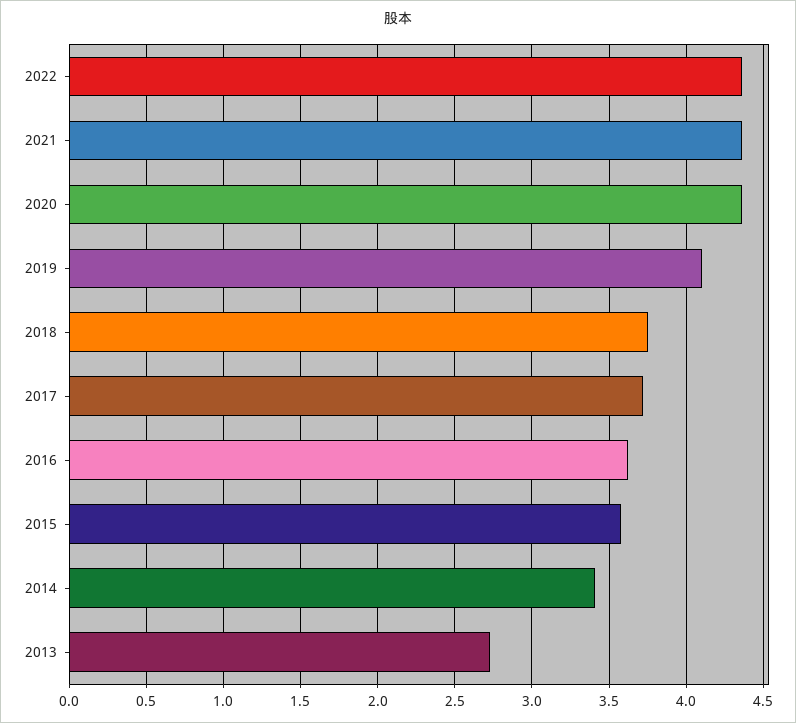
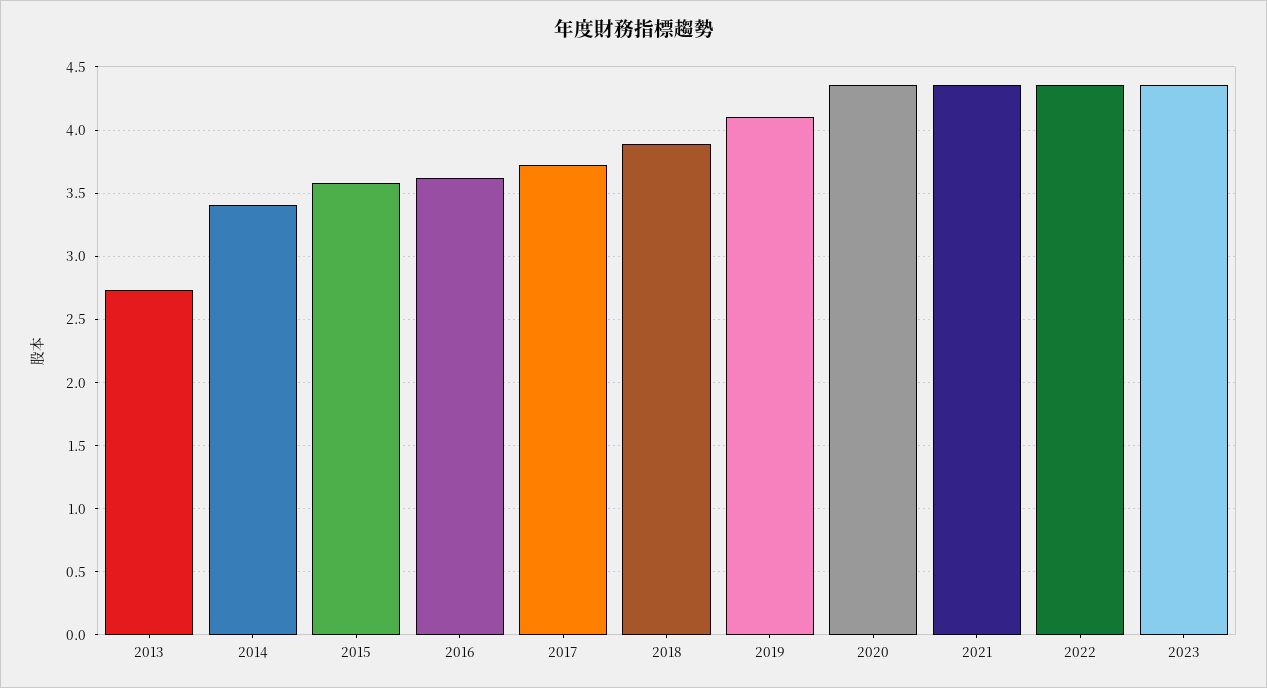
2018: 3.75 -> 3.9
2023: none -> 4.35

